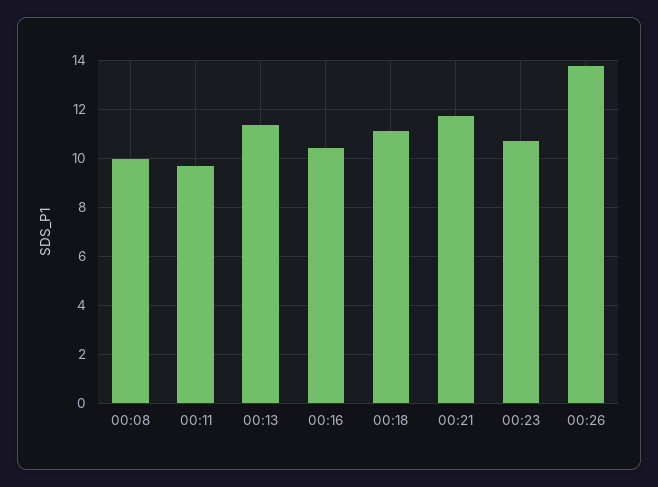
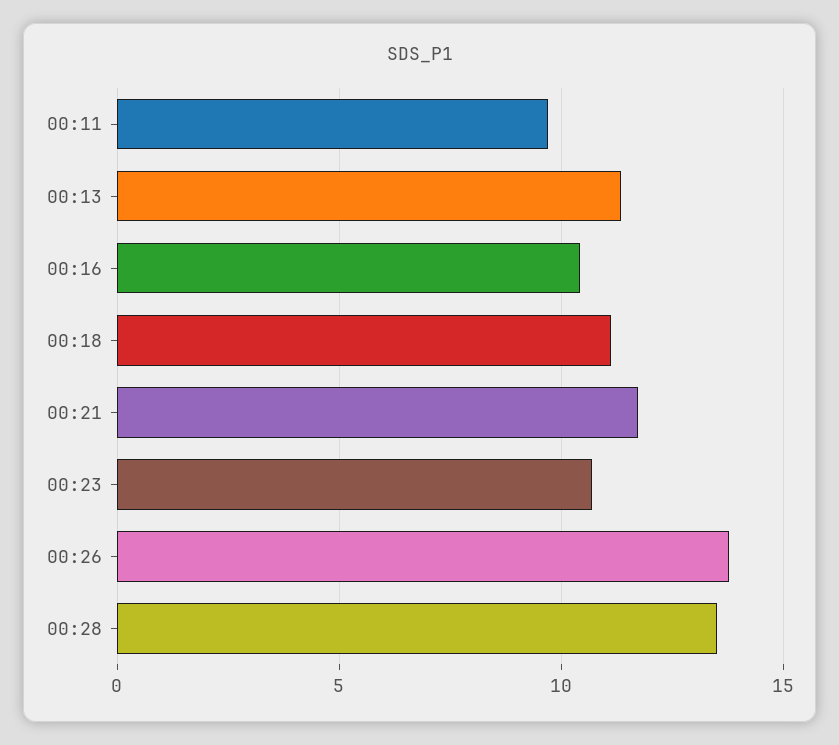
00:08: 10 -> none
00:28: none -> 13.5

